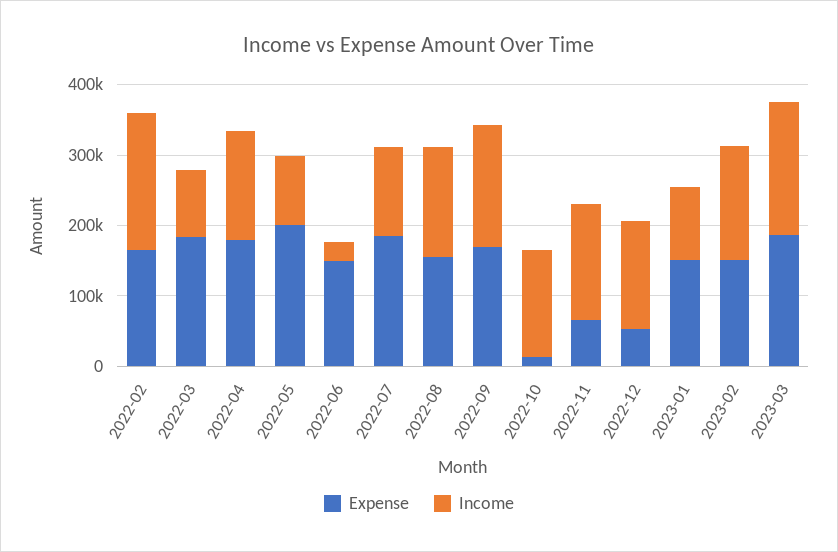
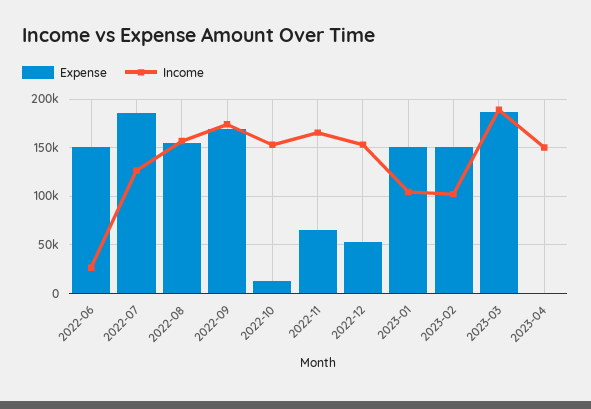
Expense, 2022-02: 160000 -> none
Income, 2022-02: 200000 -> none
Expense, 2022-03: 180000 -> none
Income, 2022-03: 100000 -> none
Expense, 2022-04: 180000 -> none
Income, 2022-04: 160000 -> none
Expense, 2022-05: 200000 -> none
Income, 2022-05: 100000 -> none
Income, 2023-02: 160000 -> 100000
Expense, 2023-04: none -> 0
Income, 2023-04: none -> 150000

